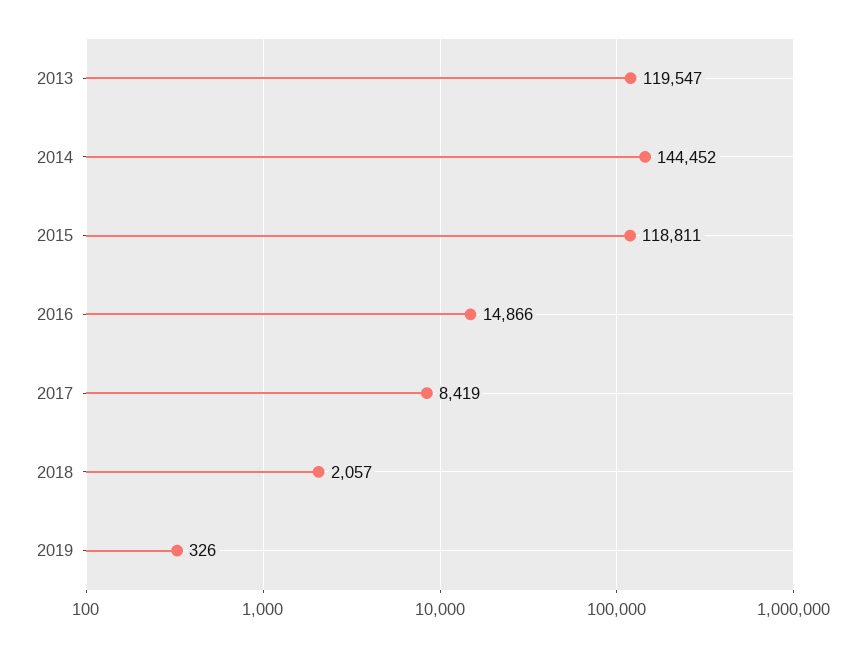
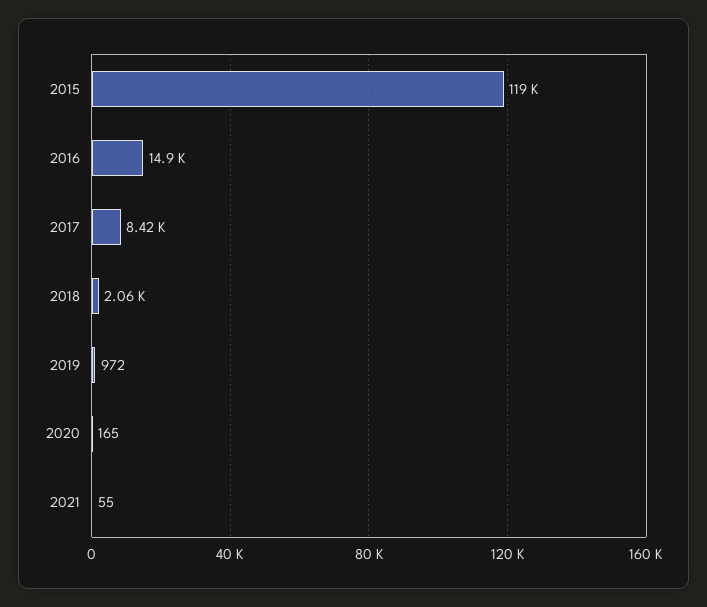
2013: 119547 -> none
2014: 144452 -> none
2019: 326 -> 972
2020: none -> 165
2021: none -> 55

